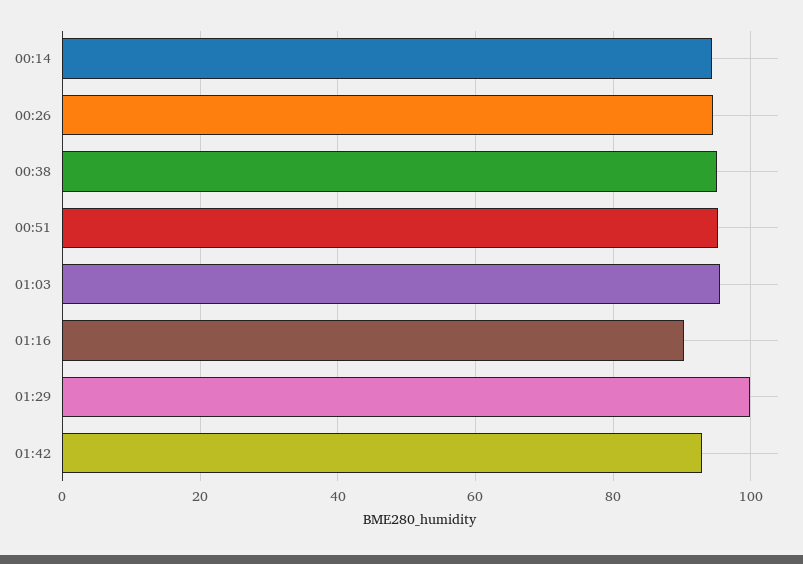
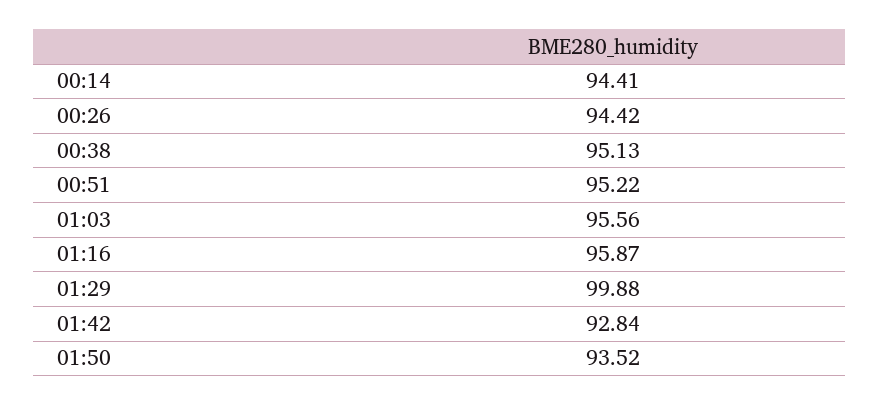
01:16: 90 -> 95.87
01:50: none -> 93.52

